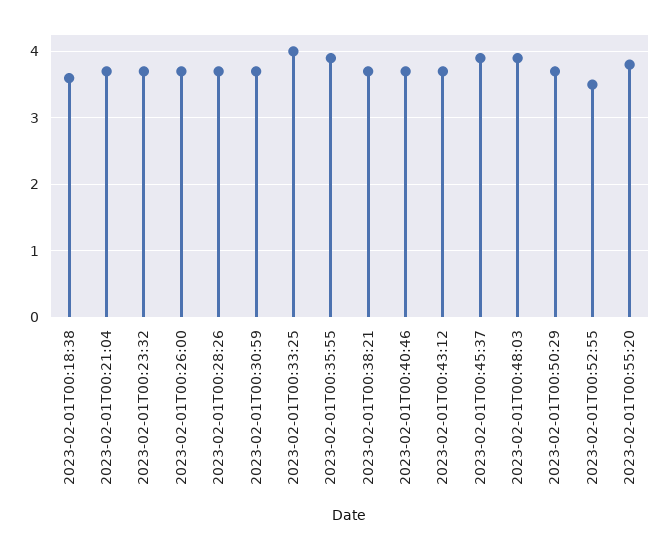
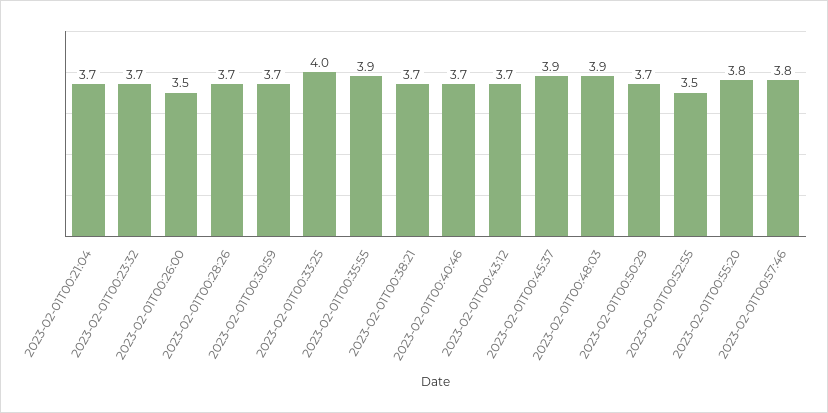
2023-02-01T00:18:38: 3.6 -> none
2023-02-01T00:26:00: 3.7 -> 3.5
2023-02-01T00:57:46: none -> 3.8

